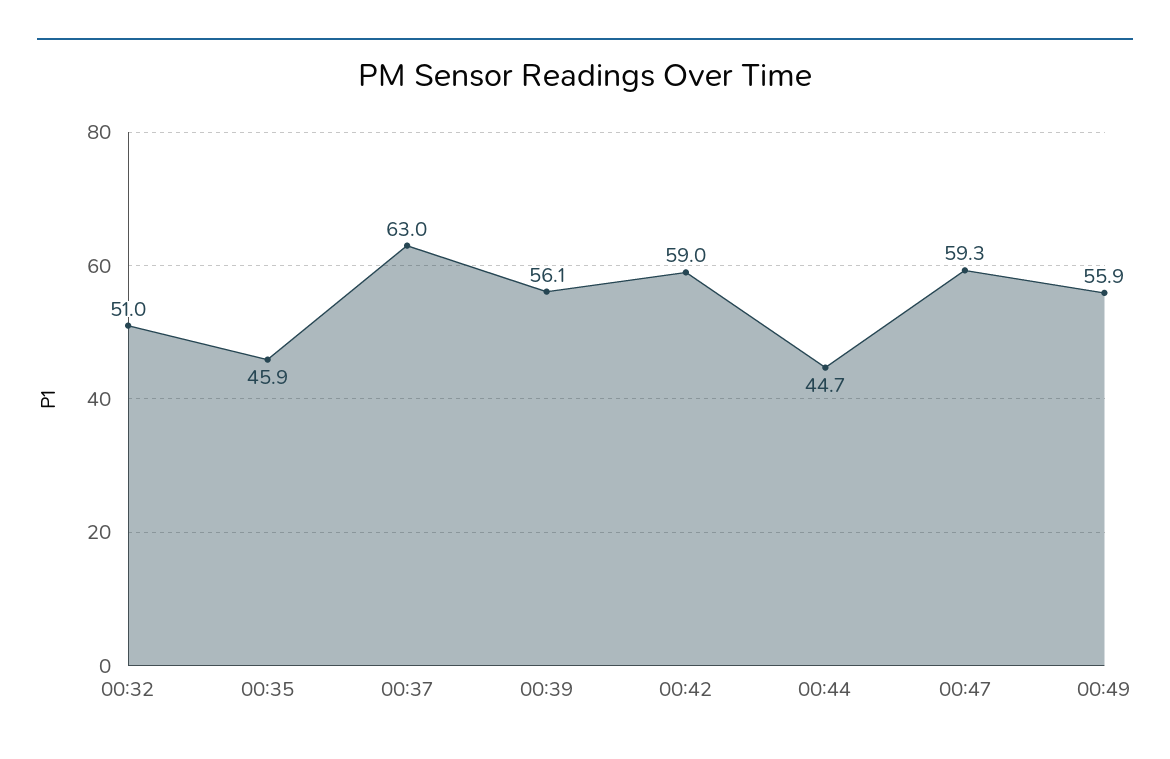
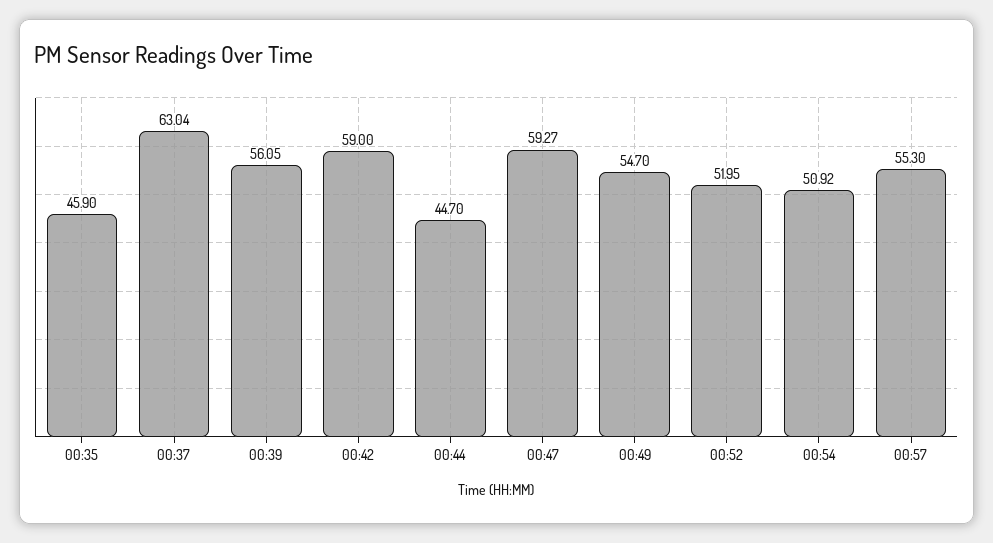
00:32: 51 -> none
00:49: 55.9 -> 54.7
00:52: none -> 51.95
00:54: none -> 50.92
00:57: none -> 55.3

